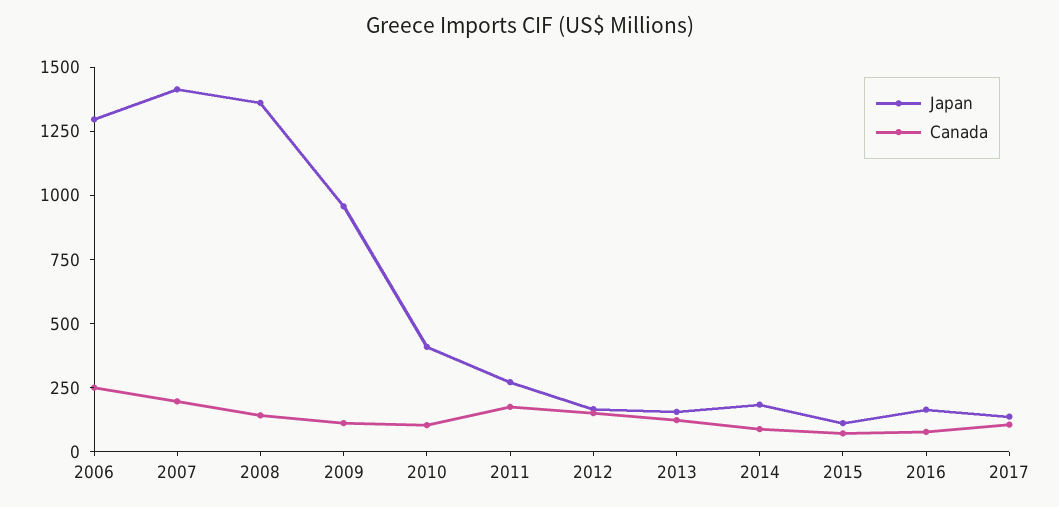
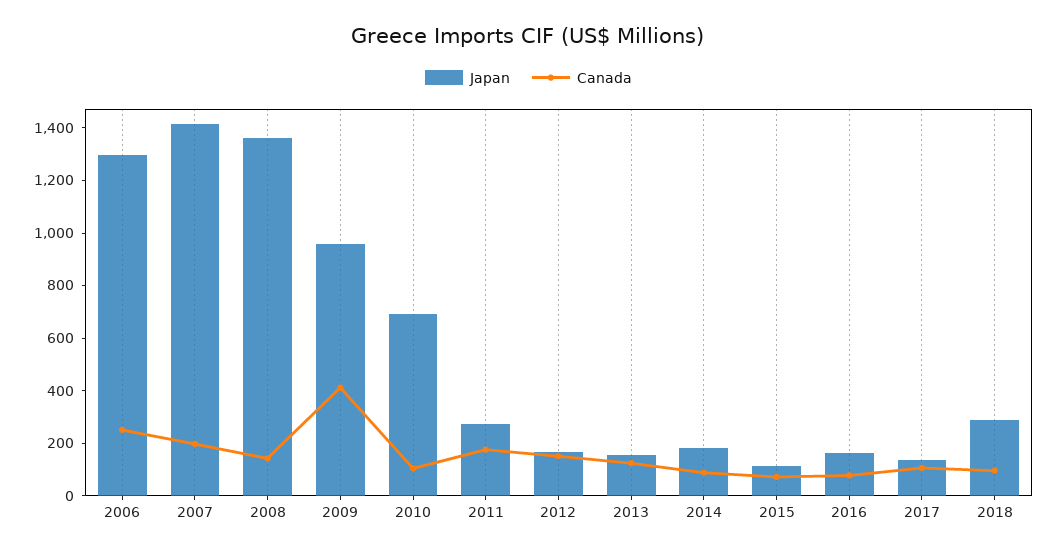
Canada, 2009: 100 -> 400
Japan, 2010: 400 -> 700
Japan, 2018: none -> 300
Canada, 2018: none -> 100

